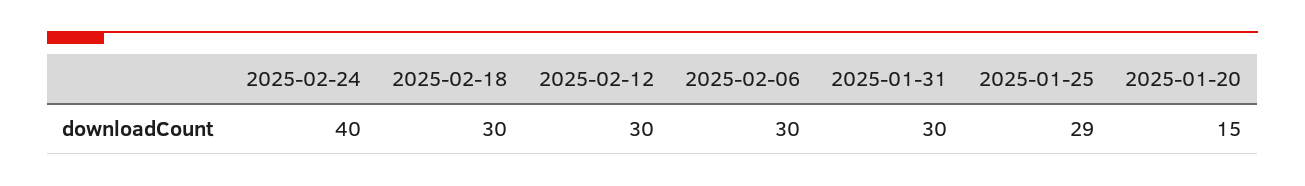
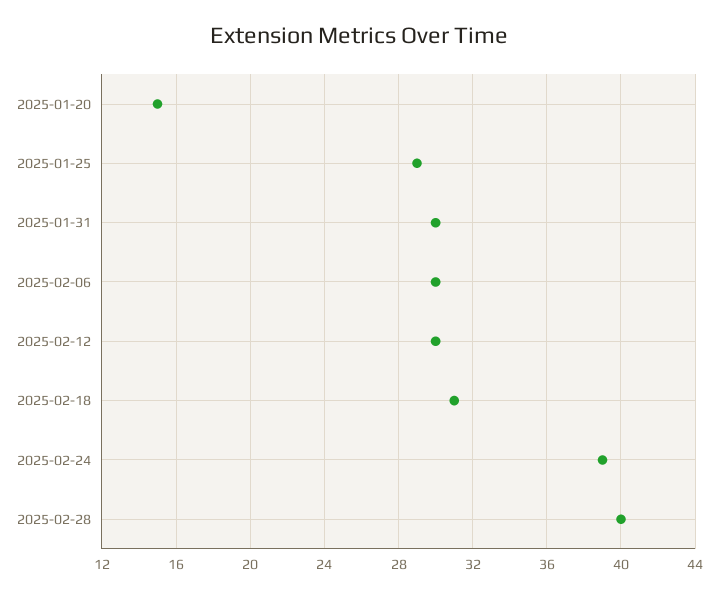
2025-02-24: 40 -> 39
2025-02-18: 30 -> 31
2025-02-28: none -> 40

